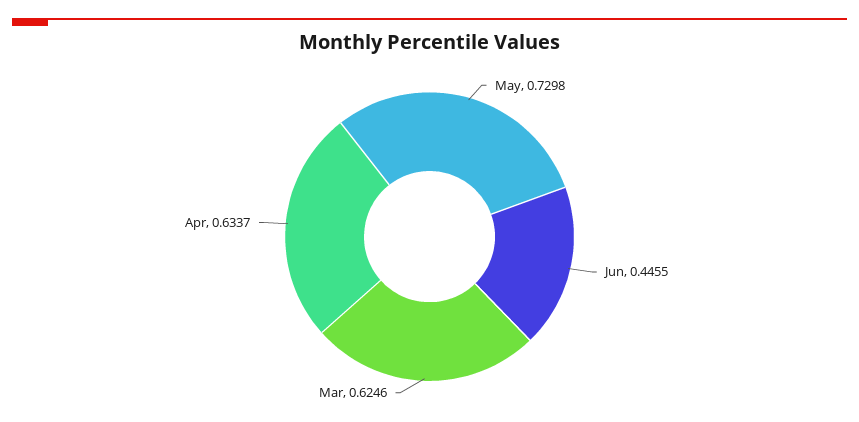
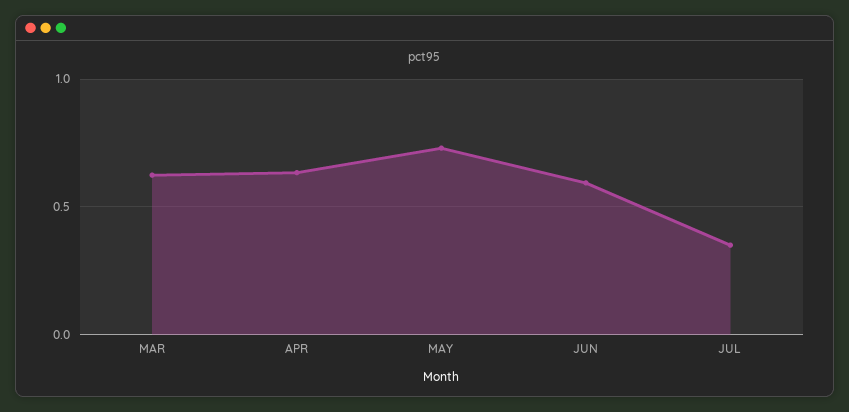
Jun: 0.4455 -> 0.6
JUL: none -> 0.35

